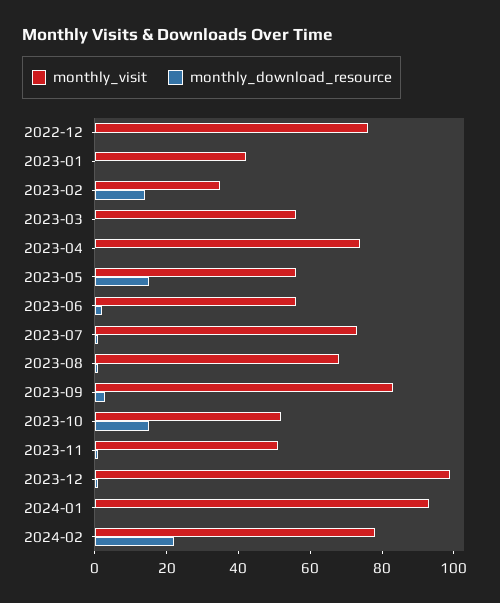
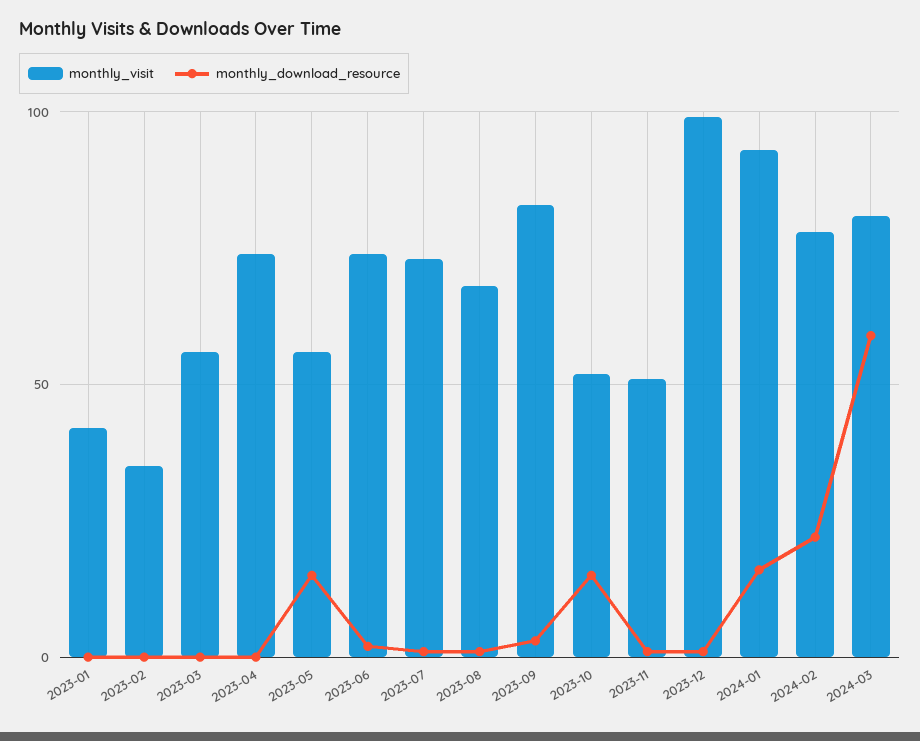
monthly_visit, 2022-12: 75 -> none
monthly_download_resource, 2022-12: 0 -> none
monthly_download_resource, 2023-02: 15 -> 0
monthly_visit, 2023-06: 55 -> 75
monthly_download_resource, 2024-01: 0 -> 15
monthly_visit, 2024-03: none -> 80
monthly_download_resource, 2024-03: none -> 60

